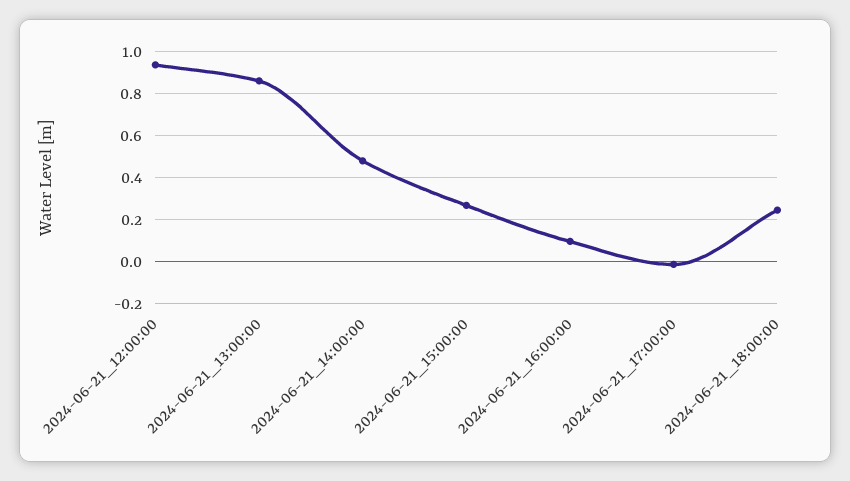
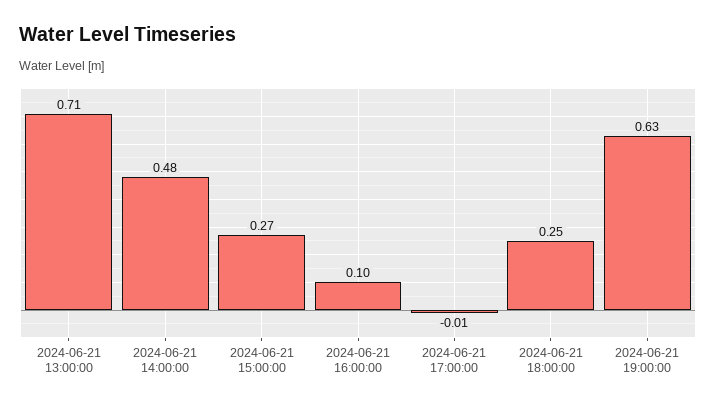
2024-06-21_12:00:00: 0.95 -> none
2024-06-21_13:00:00: 0.85 -> 0.71
2024-06-21 19:00:00: none -> 0.63

